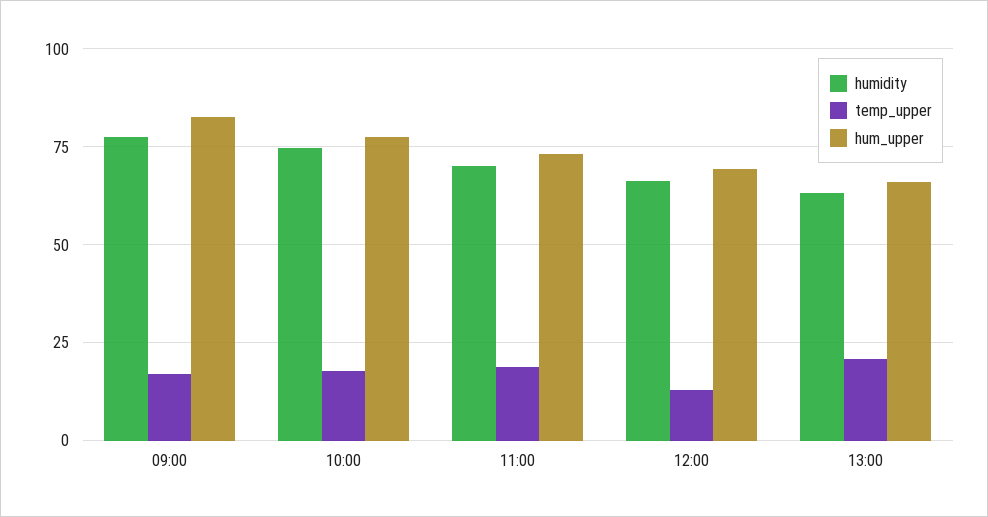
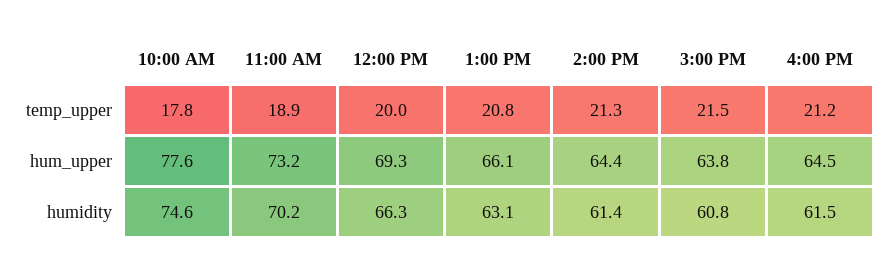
humidity, 09:00: 77.5 -> none
temp_upper, 09:00: 17.5 -> none
hum_upper, 09:00: 82.5 -> none
temp_upper, 12:00: 12.5 -> 20
temp_upper, 2:00 PM: none -> 21.3
temp_upper, 3:00 PM: none -> 21.5
temp_upper, 4:00 PM: none -> 21.2
hum_upper, 2:00 PM: none -> 64.4
hum_upper, 3:00 PM: none -> 63.8
hum_upper, 4:00 PM: none -> 64.5
humidity, 2:00 PM: none -> 61.4
humidity, 3:00 PM: none -> 60.8
humidity, 4:00 PM: none -> 61.5

